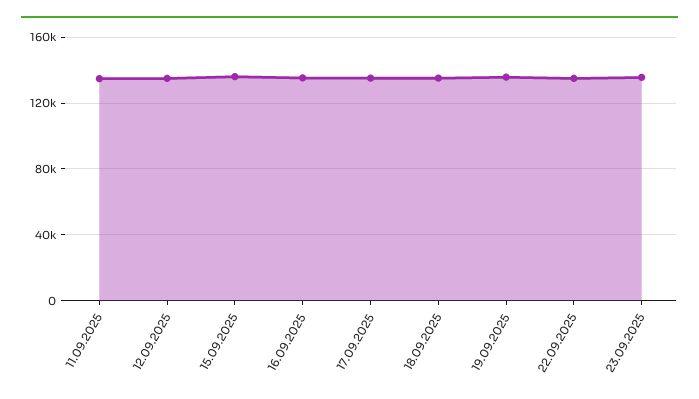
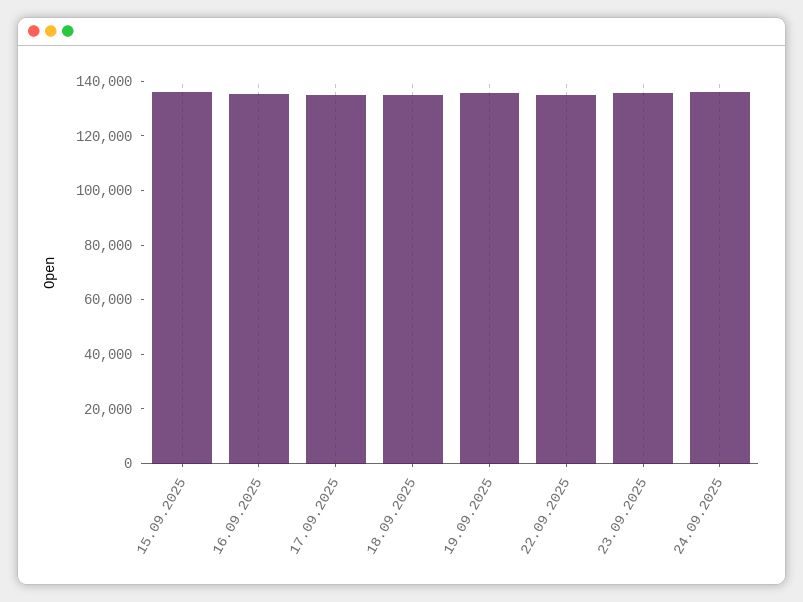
11.09.2025: 135000 -> none
12.09.2025: 135000 -> none
24.09.2025: none -> 135000

